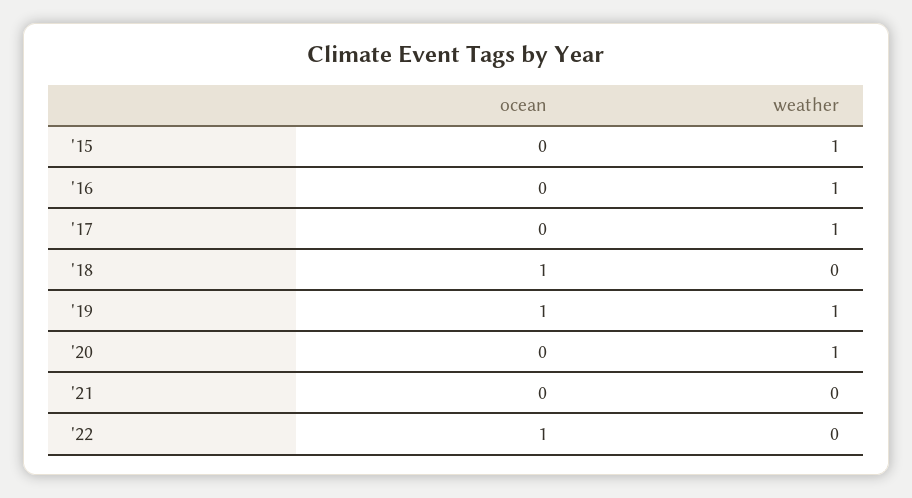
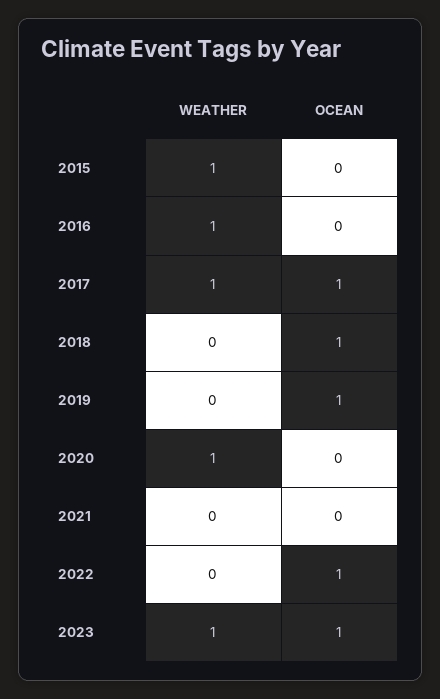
ocean, '17: 0 -> 1
weather, '19: 1 -> 0
weather, 2023: none -> 1
ocean, 2023: none -> 1

